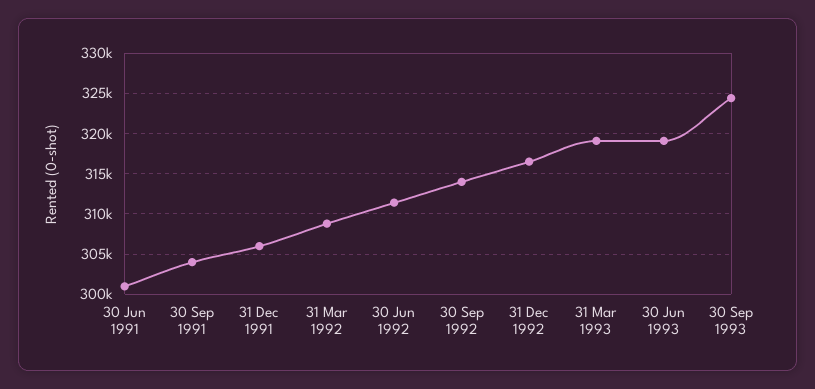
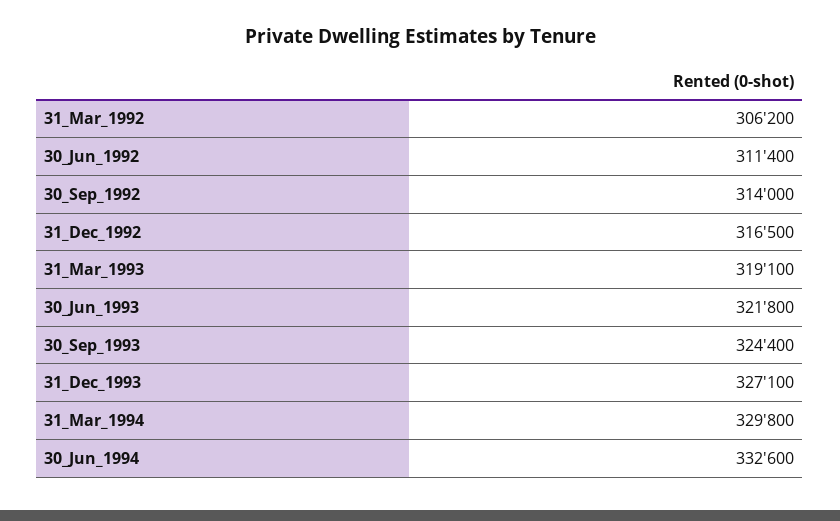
30 Jun 1991: 301000 -> none
30 Sep 1991: 304000 -> none
31 Dec 1991: 306000 -> none
31 Mar 1992: 309000 -> 306200
30 Jun 1993: 319000 -> 321800
31_Dec_1993: none -> 327100
31_Mar_1994: none -> 329800
30_Jun_1994: none -> 332600

